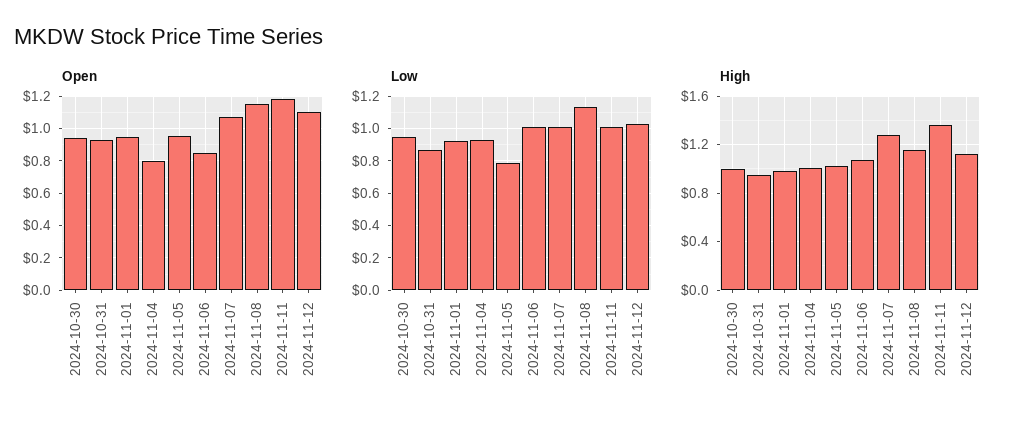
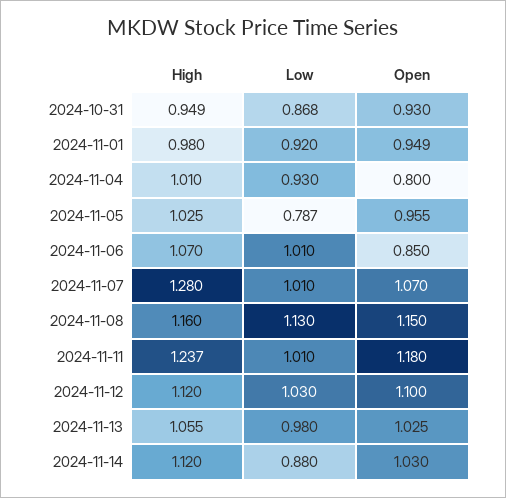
Open, 2024-10-30: 0.95 -> none
Low, 2024-10-30: 0.95 -> none
High, 2024-10-30: 1 -> none
High, 2024-11-11: 1.35 -> 1.237
High, 2024-11-13: none -> 1.055
Low, 2024-11-13: none -> 0.98
Open, 2024-11-13: none -> 1.025
High, 2024-11-14: none -> 1.12
Low, 2024-11-14: none -> 0.88
Open, 2024-11-14: none -> 1.03

